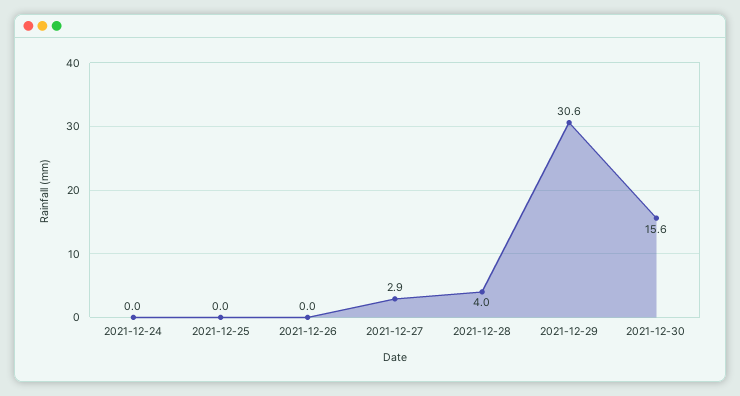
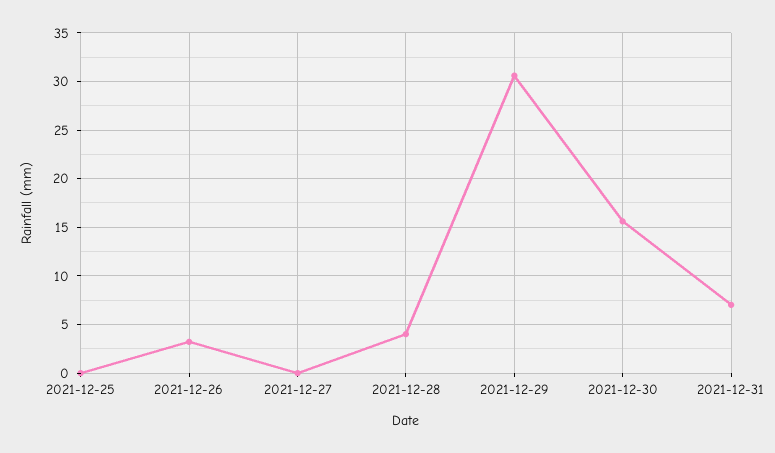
2021-12-24: 0 -> none
2021-12-26: 0 -> 3
2021-12-27: 2.9 -> 0
2021-12-31: none -> 7

